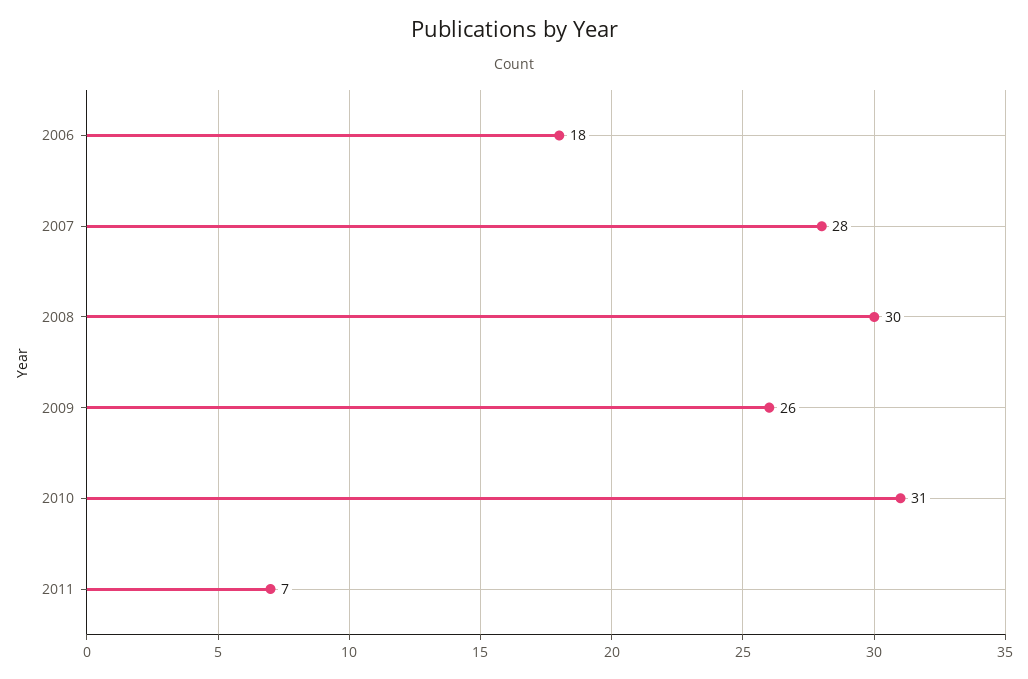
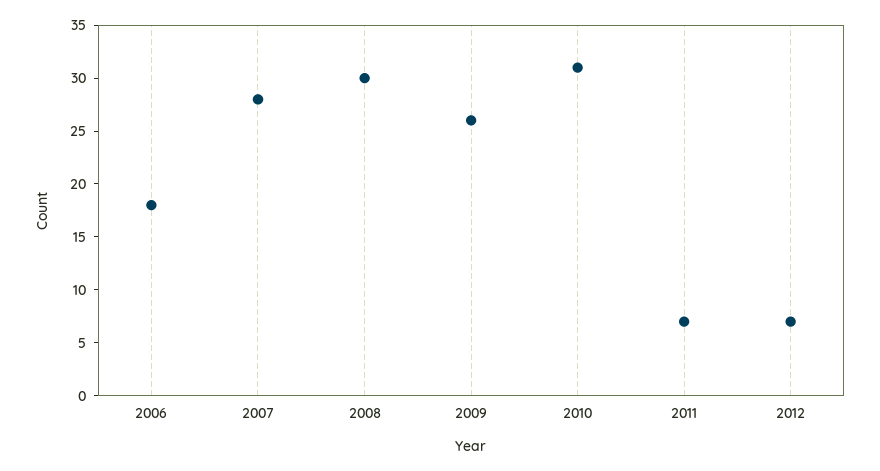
2012: none -> 7

